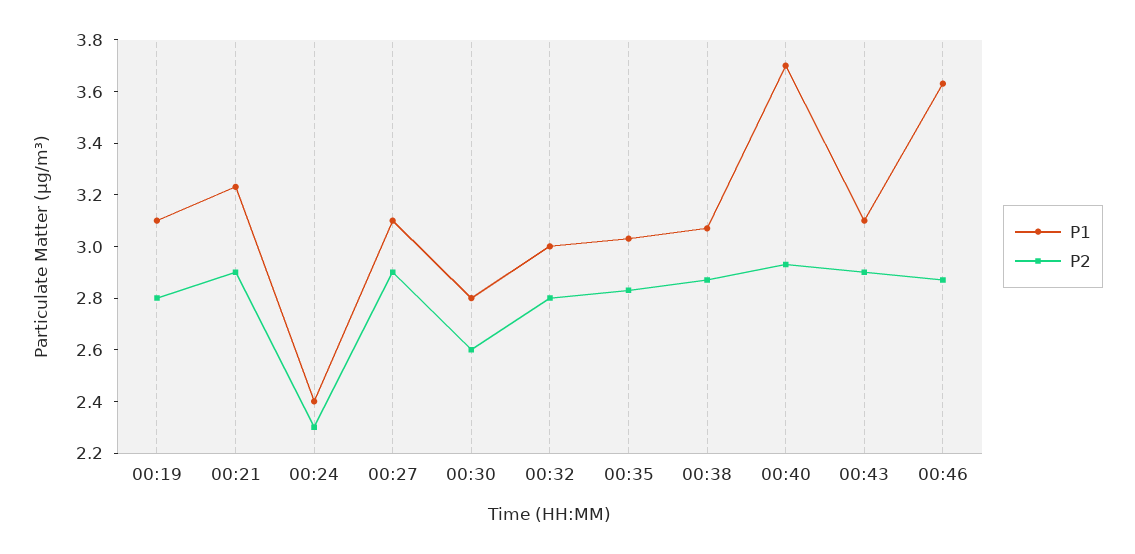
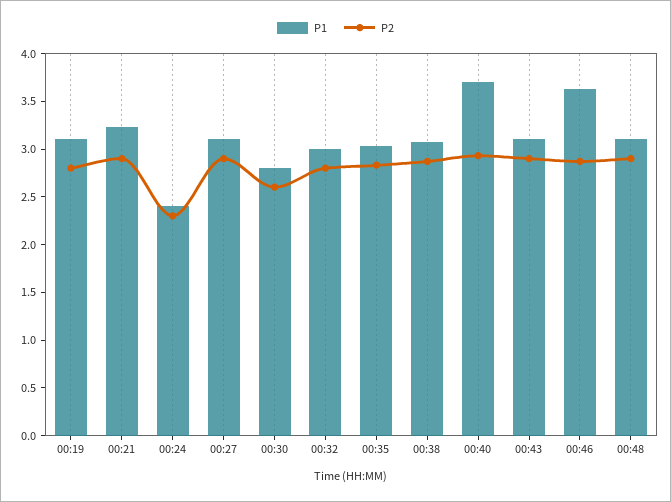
P1, 00:48: none -> 3.1
P2, 00:48: none -> 2.9

